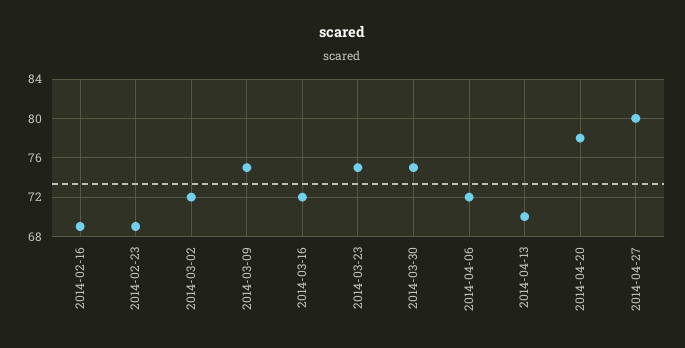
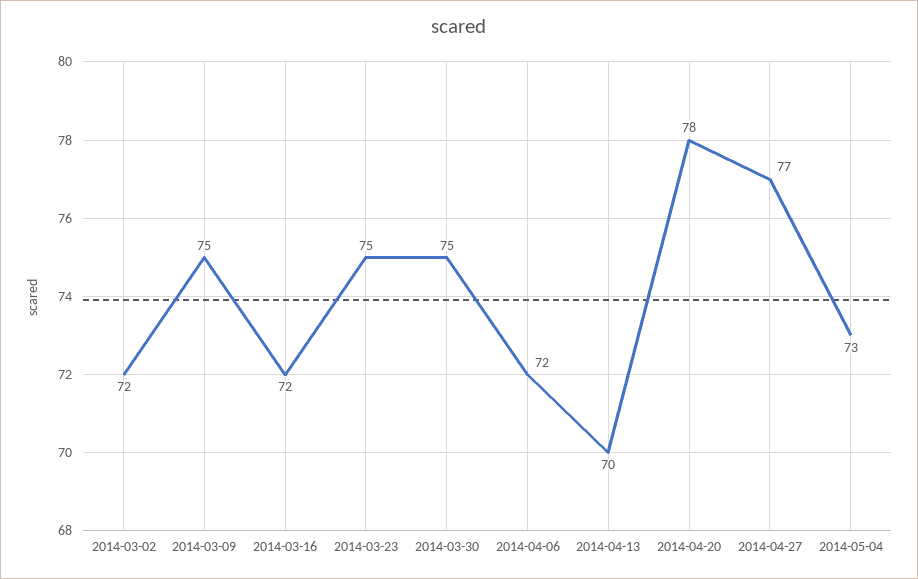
2014-02-16: 69 -> none
2014-02-23: 69 -> none
2014-04-27: 80 -> 77
2014-05-04: none -> 73

